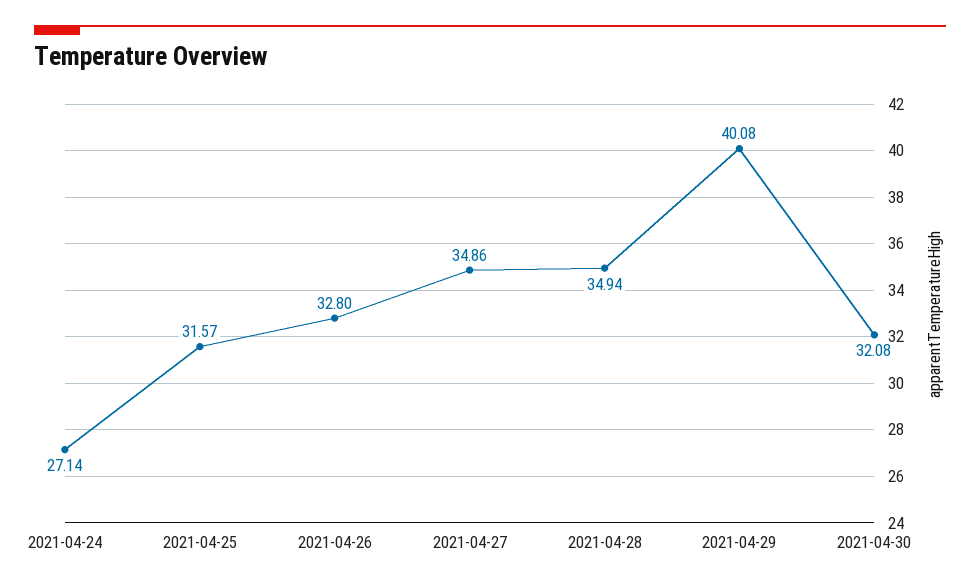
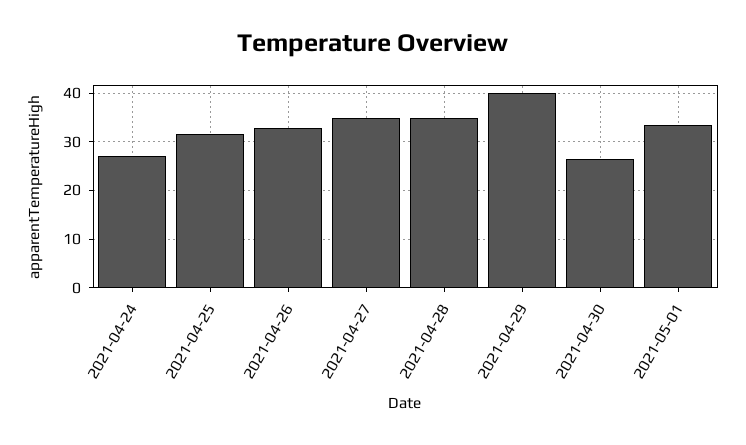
2021-04-30: 32.08 -> 26
2021-05-01: none -> 34

